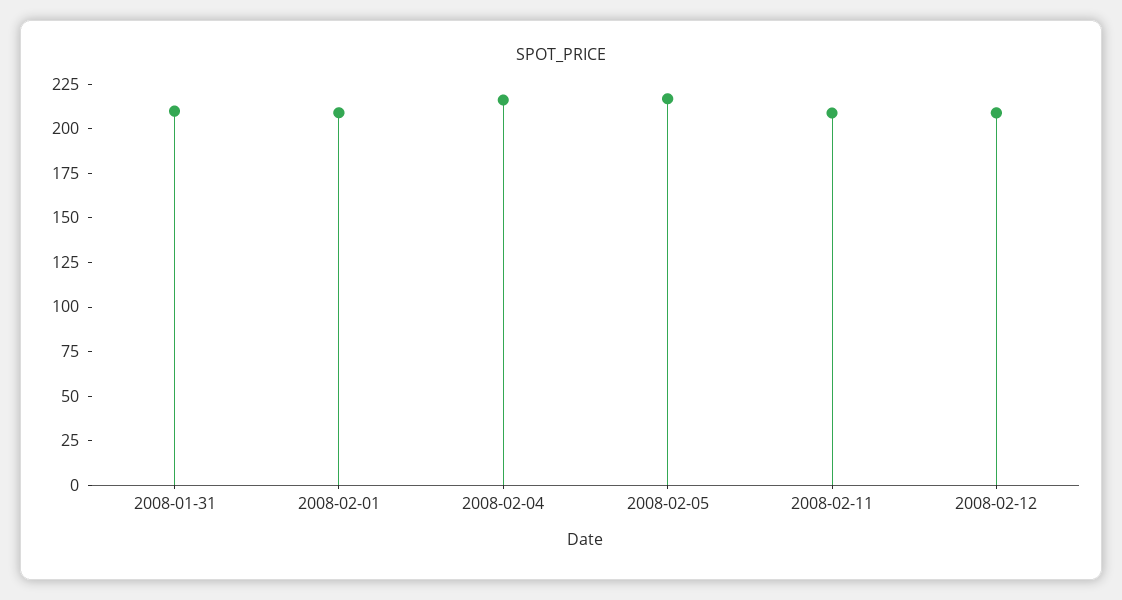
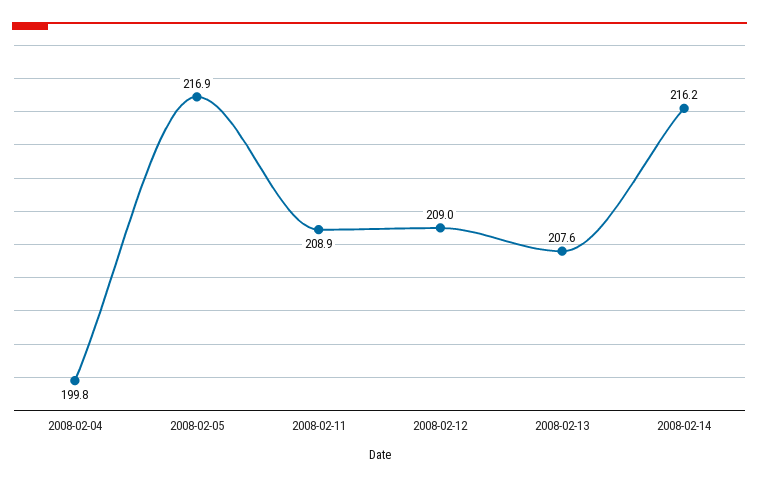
2008-01-31: 210 -> none
2008-02-01: 210 -> none
2008-02-04: 215 -> 199.8
2008-02-13: none -> 207.6
2008-02-14: none -> 216.2

